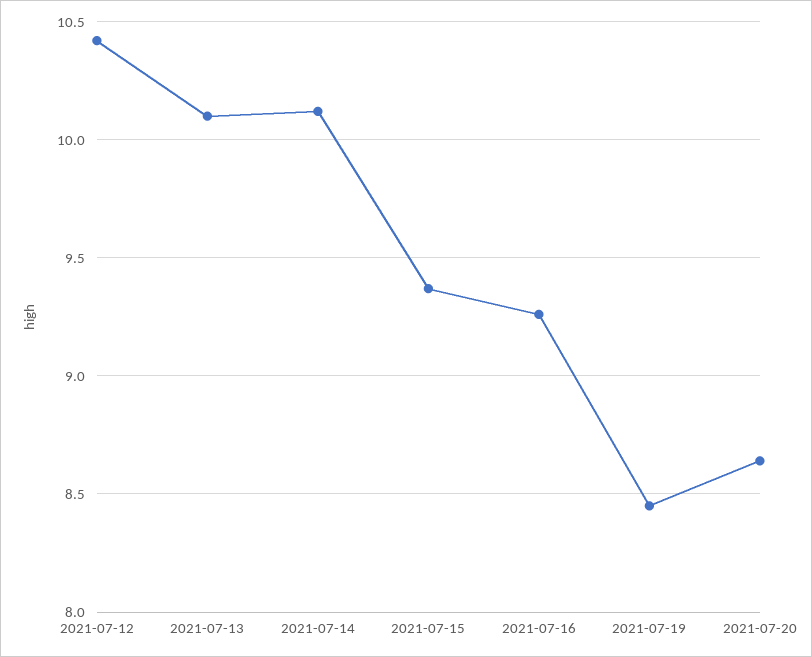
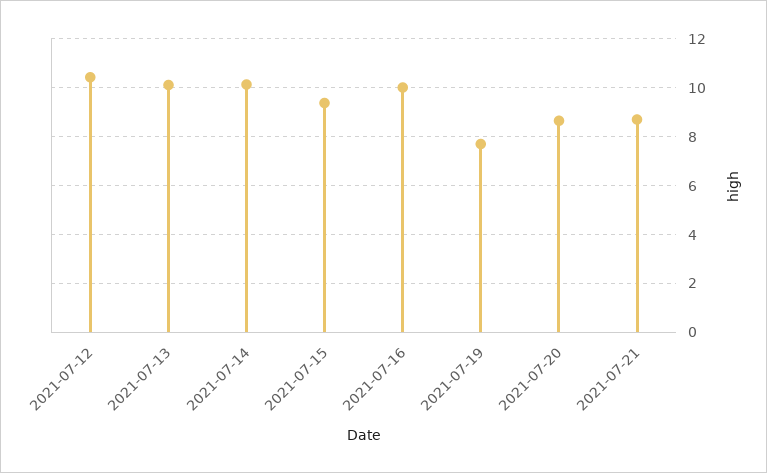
2021-07-16: 9.25 -> 10
2021-07-19: 8.45 -> 7.75
2021-07-21: none -> 8.75

